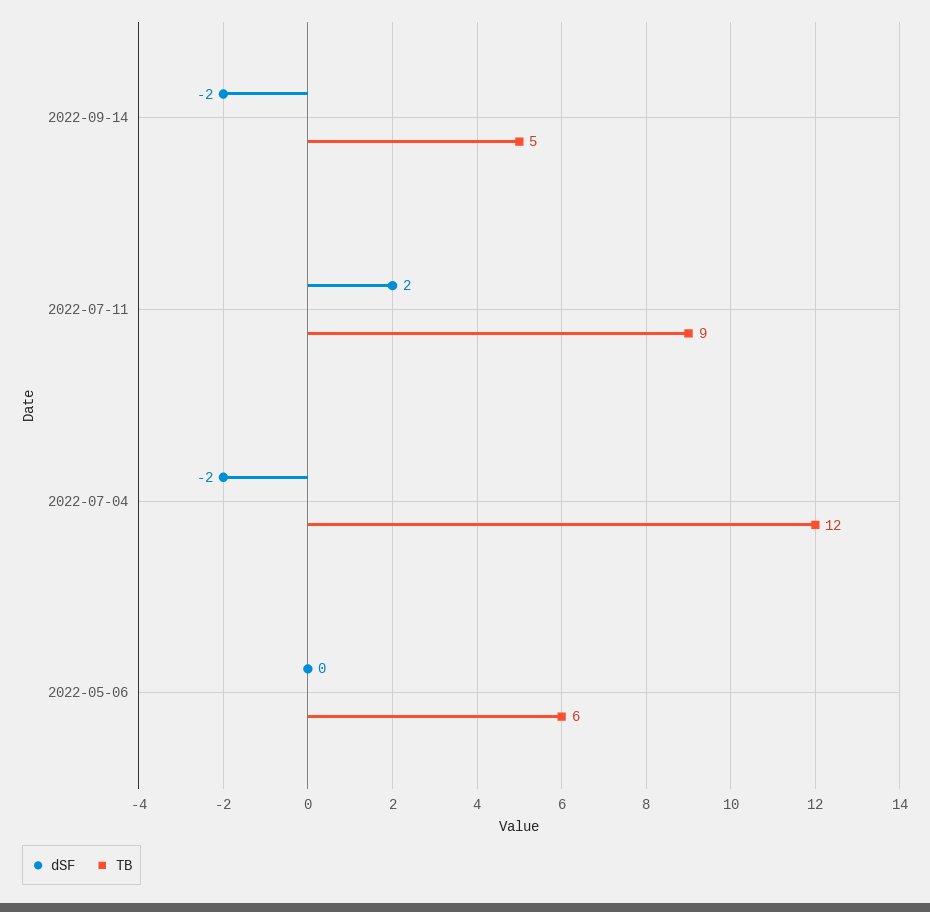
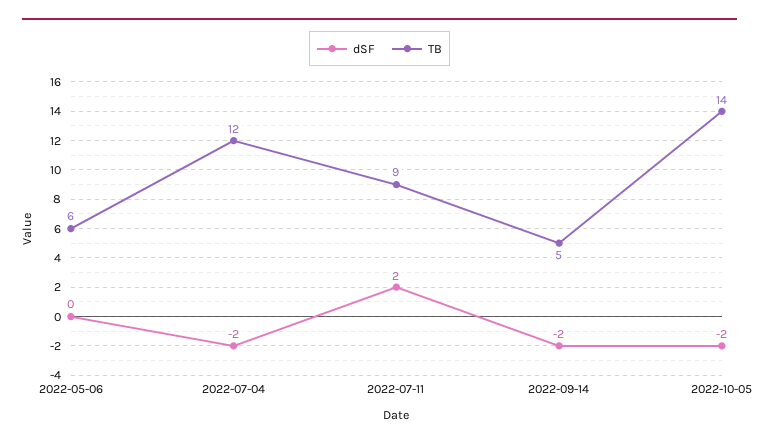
dSF, 2022-10-05: none -> -2
TB, 2022-10-05: none -> 14

